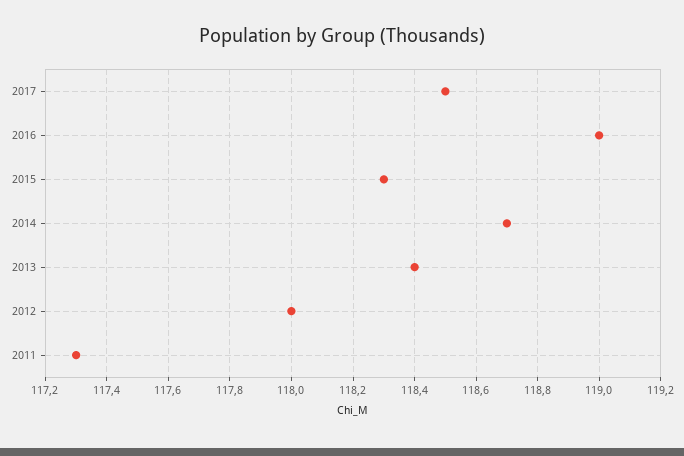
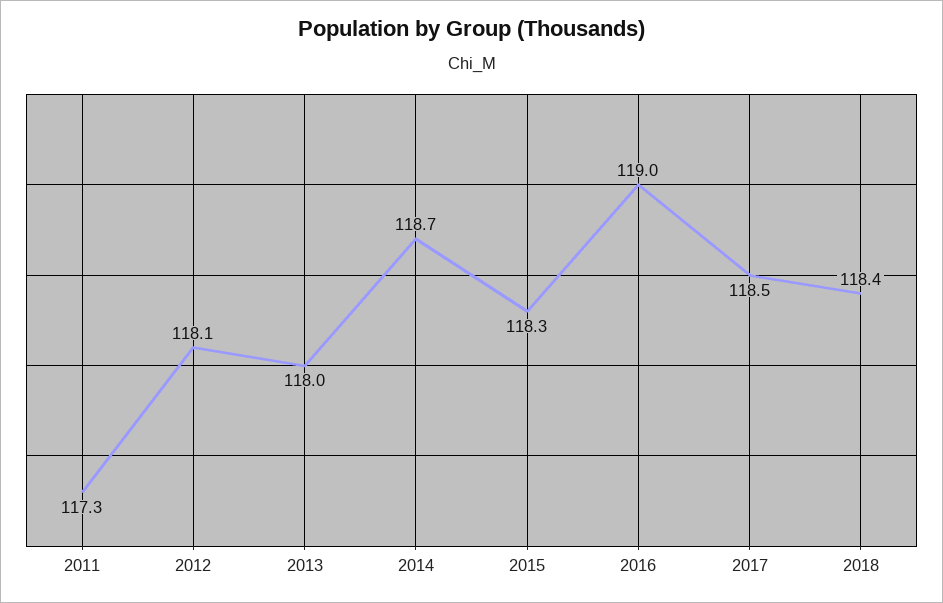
2013: 118.4 -> 118
2012: 118 -> 118.1
2018: none -> 118.4

